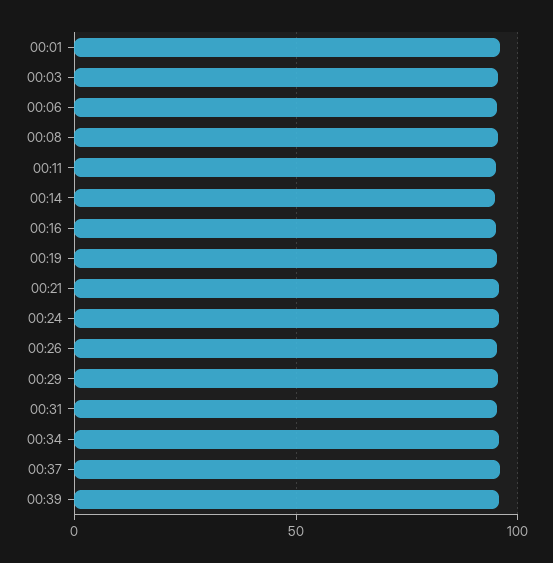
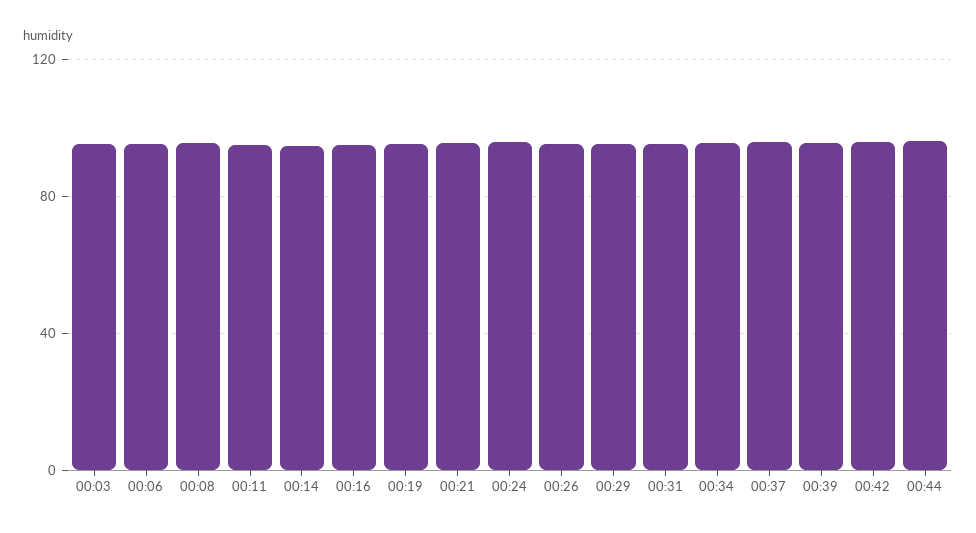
00:01: 95 -> none
00:42: none -> 95
00:44: none -> 95

